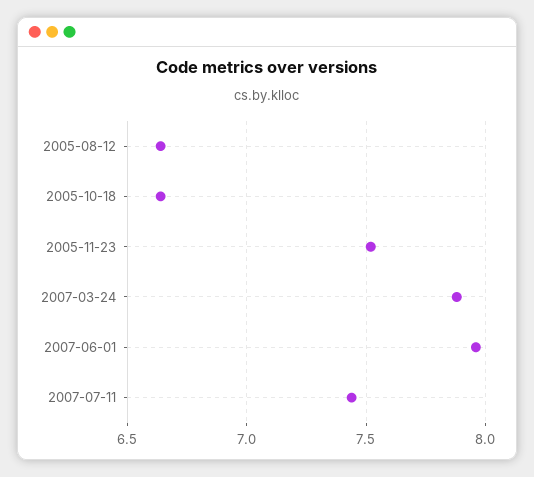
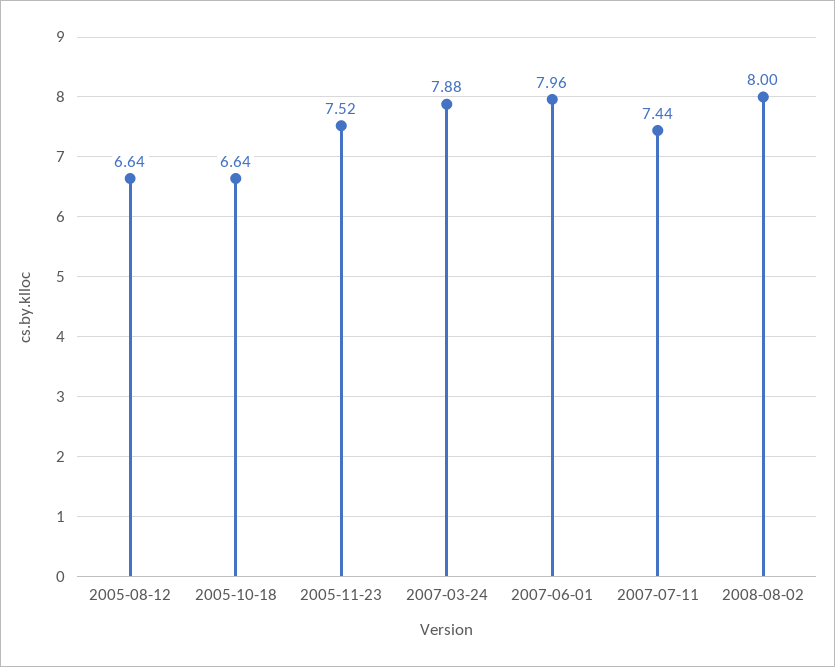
2008-08-02: none -> 8

